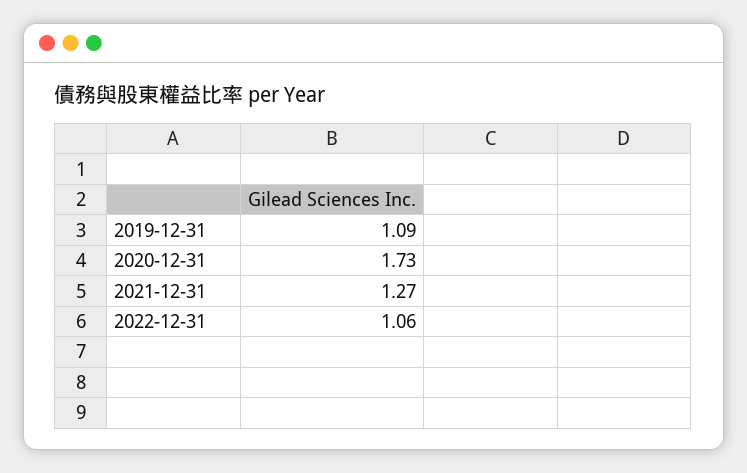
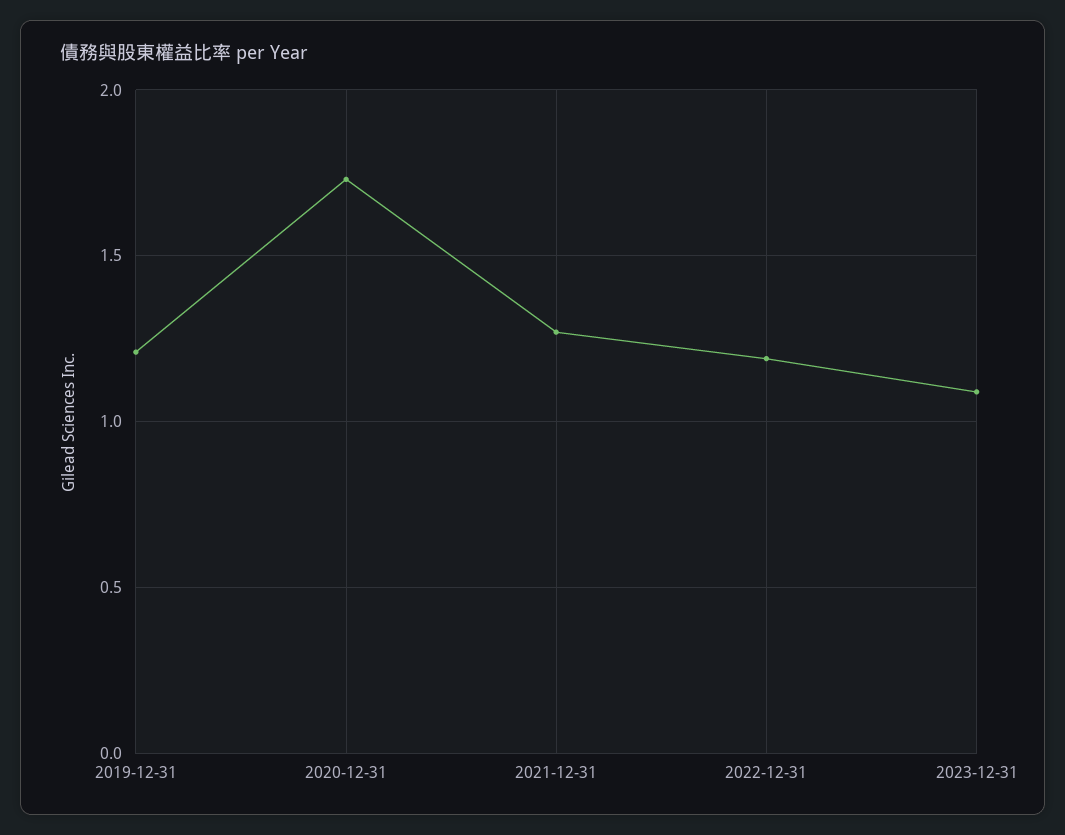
2019-12-31: 1.09 -> 1.2
2022-12-31: 1.06 -> 1.2
2023-12-31: none -> 1.1

